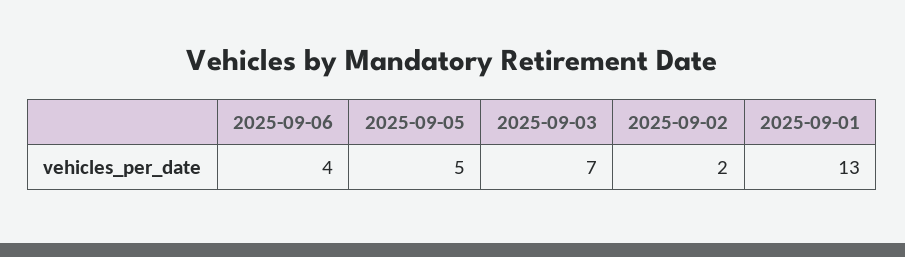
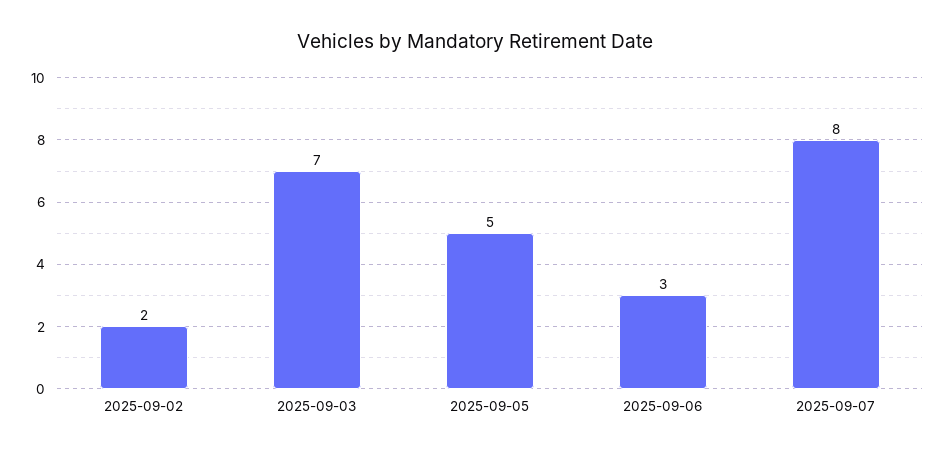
2025-09-06: 4 -> 3
2025-09-01: 13 -> none
2025-09-07: none -> 8

